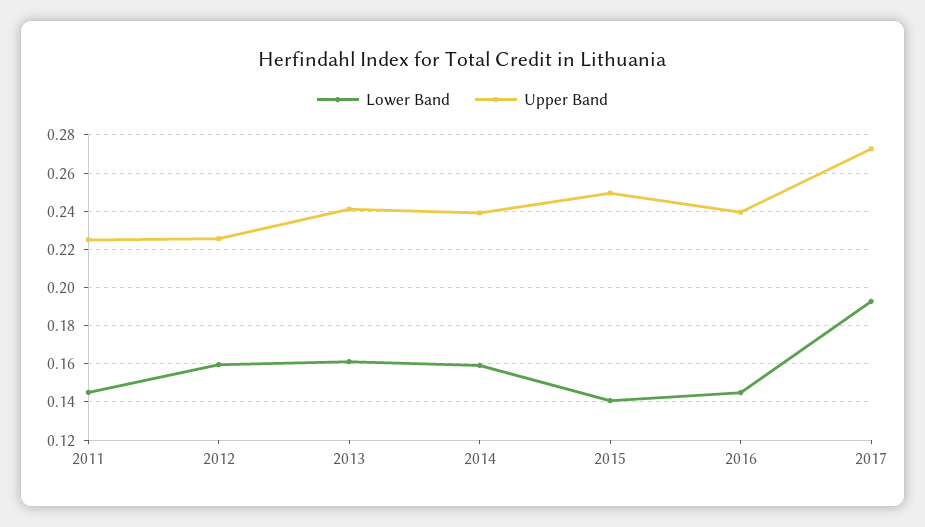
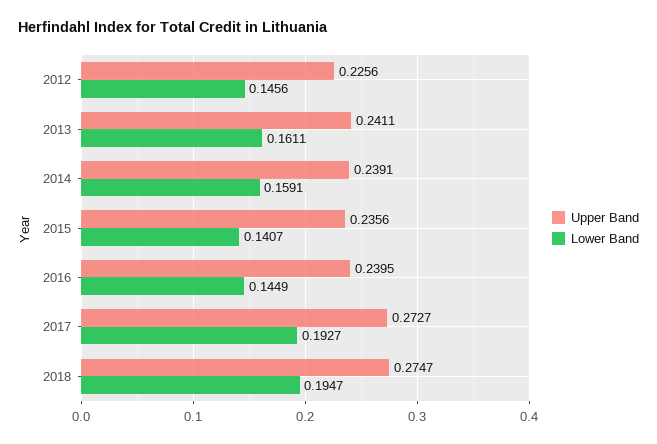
Lower Band, 2011: 0.145 -> none
Upper Band, 2011: 0.225 -> none
Lower Band, 2012: 0.16 -> 0.1456
Upper Band, 2015: 0.25 -> 0.2356
Upper Band, 2018: none -> 0.2747
Lower Band, 2018: none -> 0.1947

